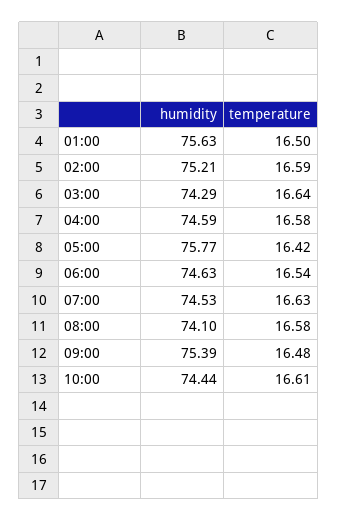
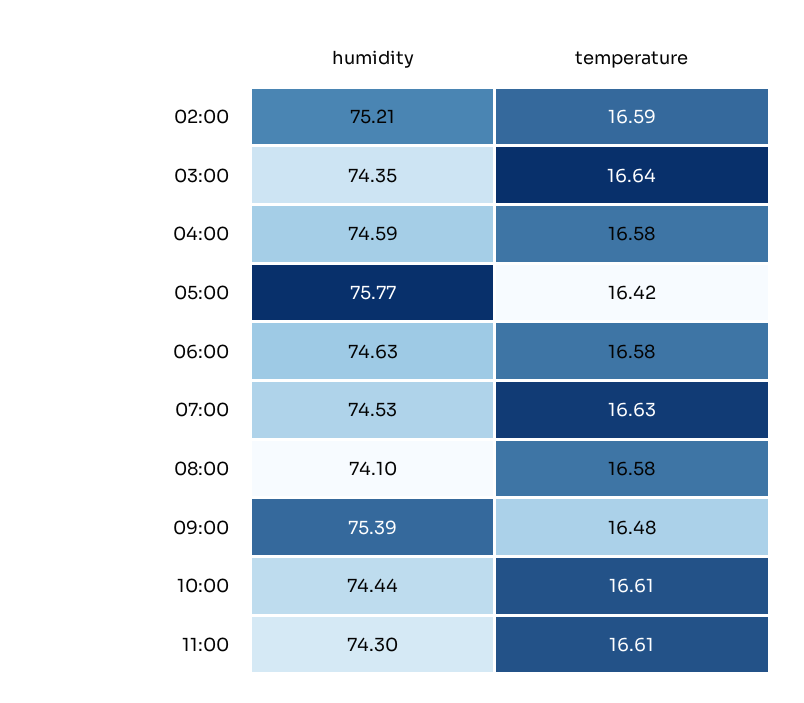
humidity, 01:00: 75.63 -> none
temperature, 01:00: 16.5 -> none
humidity, 03:00: 74.29 -> 74.35
temperature, 06:00: 16.54 -> 16.58
humidity, 11:00: none -> 74.3
temperature, 11:00: none -> 16.61

